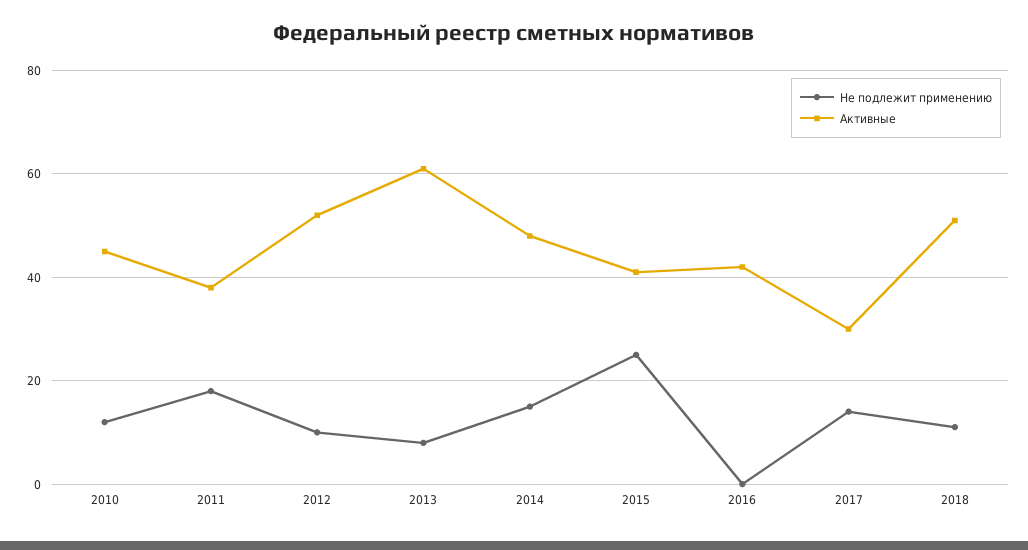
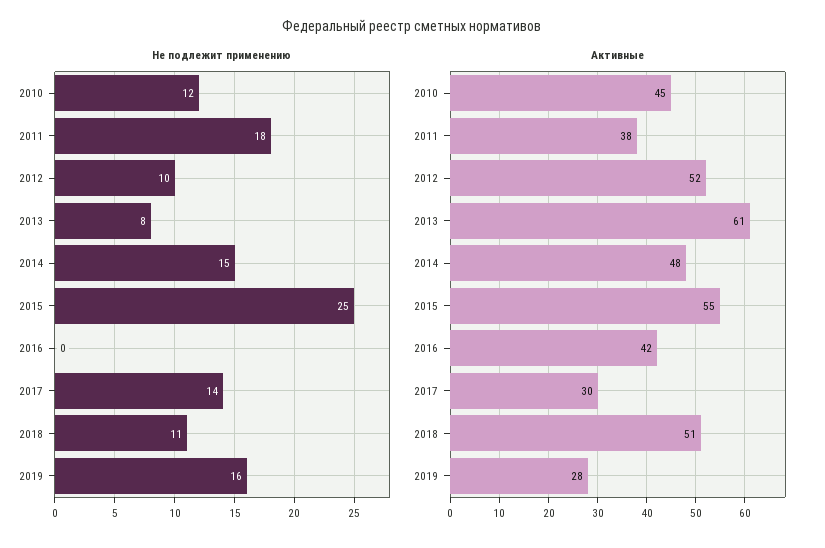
Активные, 2015: 40 -> 55
Не подлежит применению, 2019: none -> 16
Активные, 2019: none -> 28

